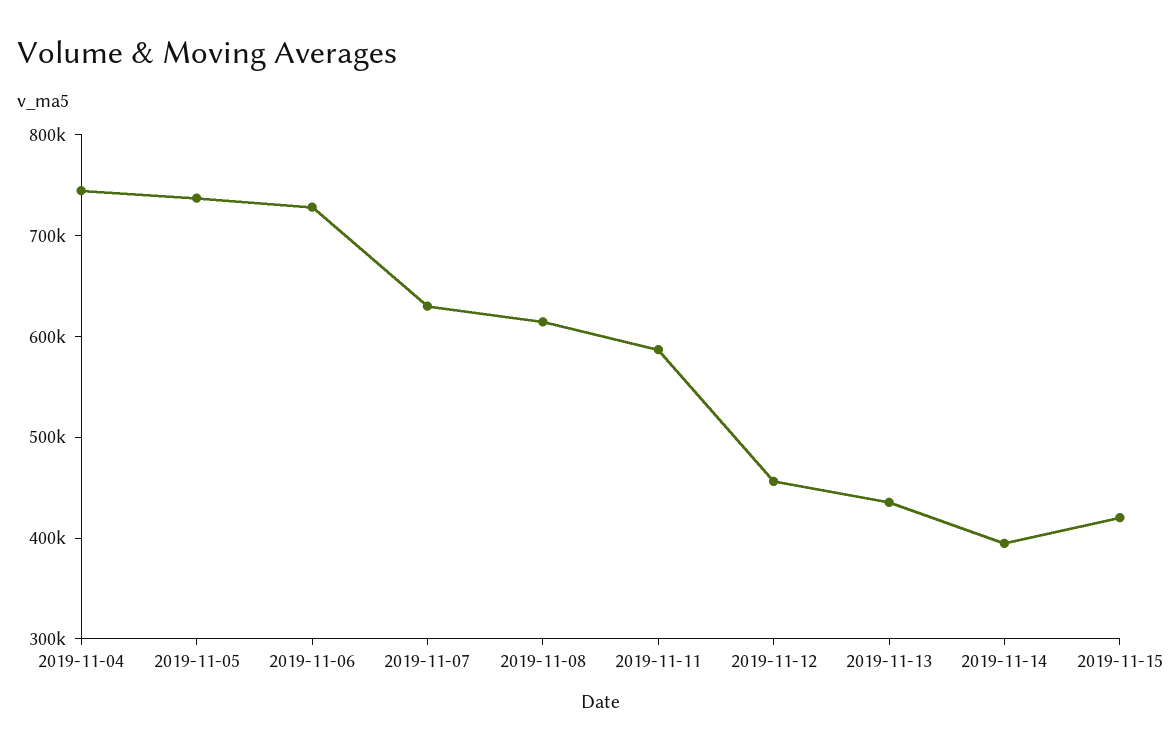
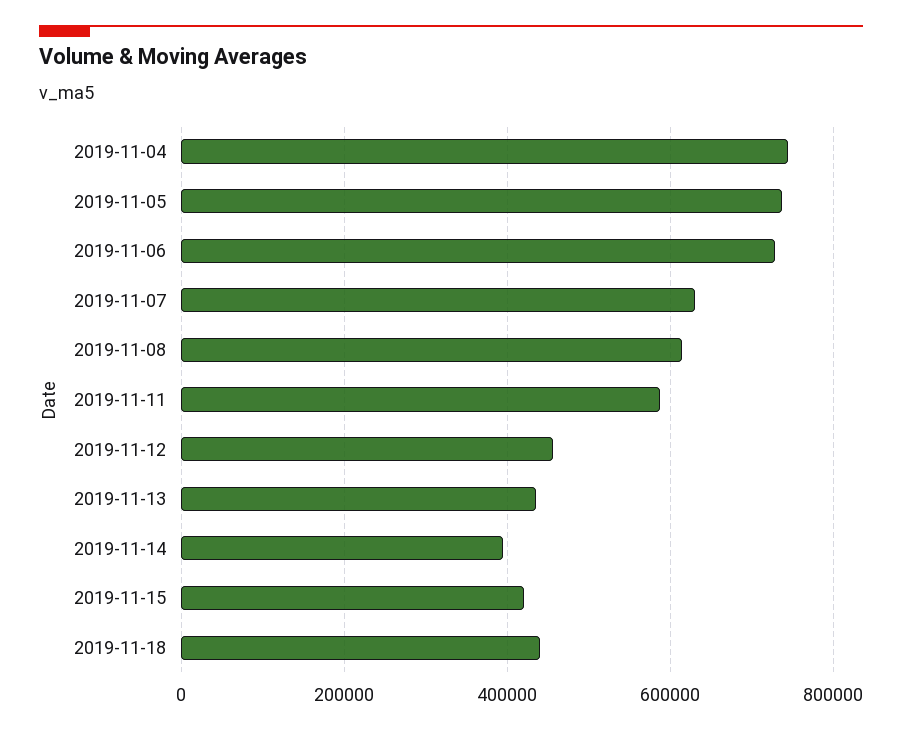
2019-11-18: none -> 440000

